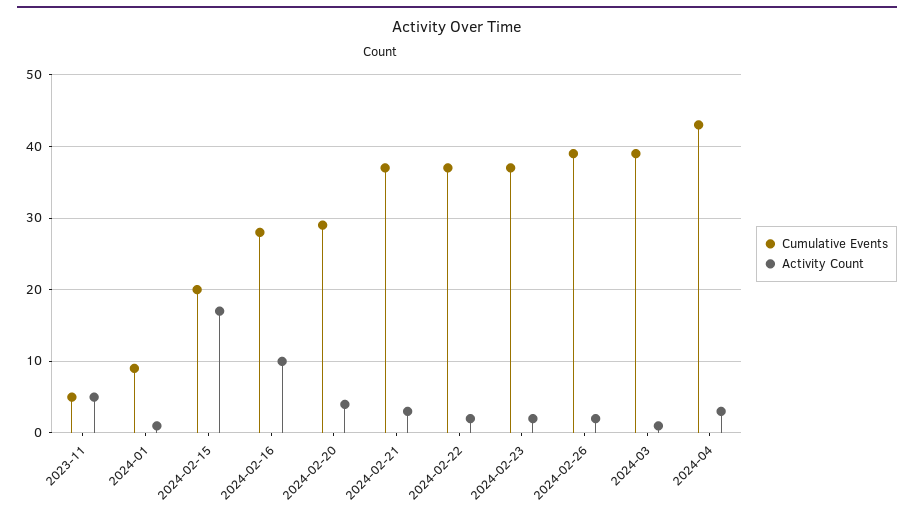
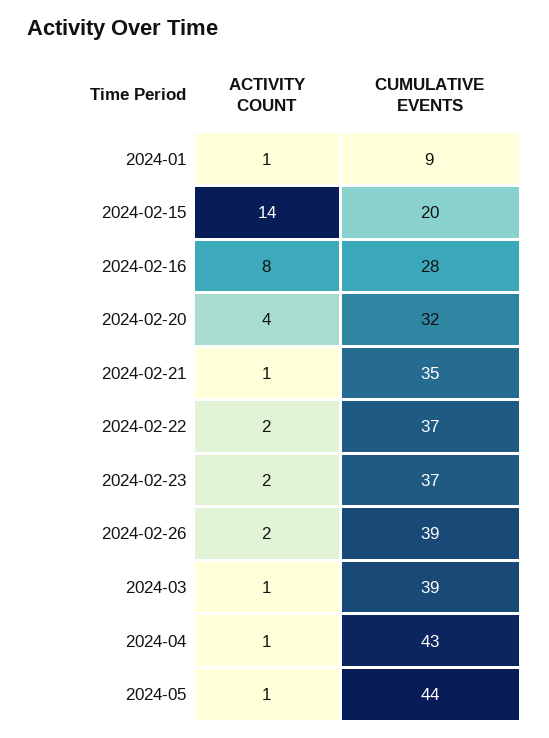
Cumulative Events, 2023-11: 5 -> none
Activity Count, 2023-11: 5 -> none
Activity Count, 2024-02-15: 17 -> 14
Activity Count, 2024-02-16: 10 -> 8
Cumulative Events, 2024-02-20: 29 -> 32
Cumulative Events, 2024-02-21: 37 -> 35
Activity Count, 2024-02-21: 3 -> 1
Activity Count, 2024-04: 3 -> 1
Activity Count, 2024-05: none -> 1
Cumulative Events, 2024-05: none -> 44

